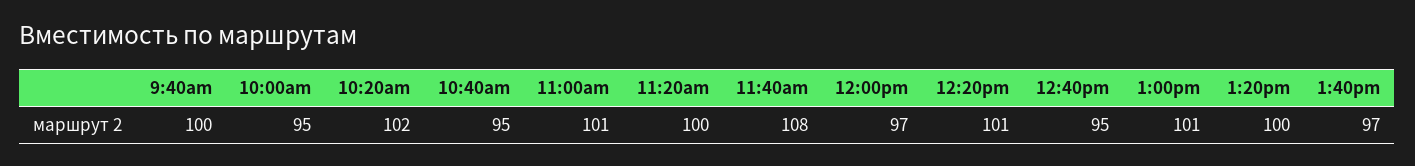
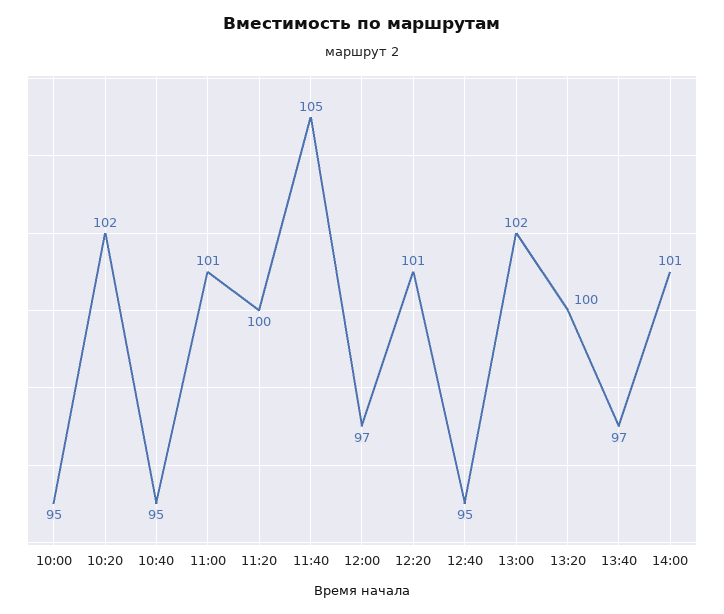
9:40am: 100 -> none
11:40am: 108 -> 105
1:00pm: 101 -> 102
14:00: none -> 101

